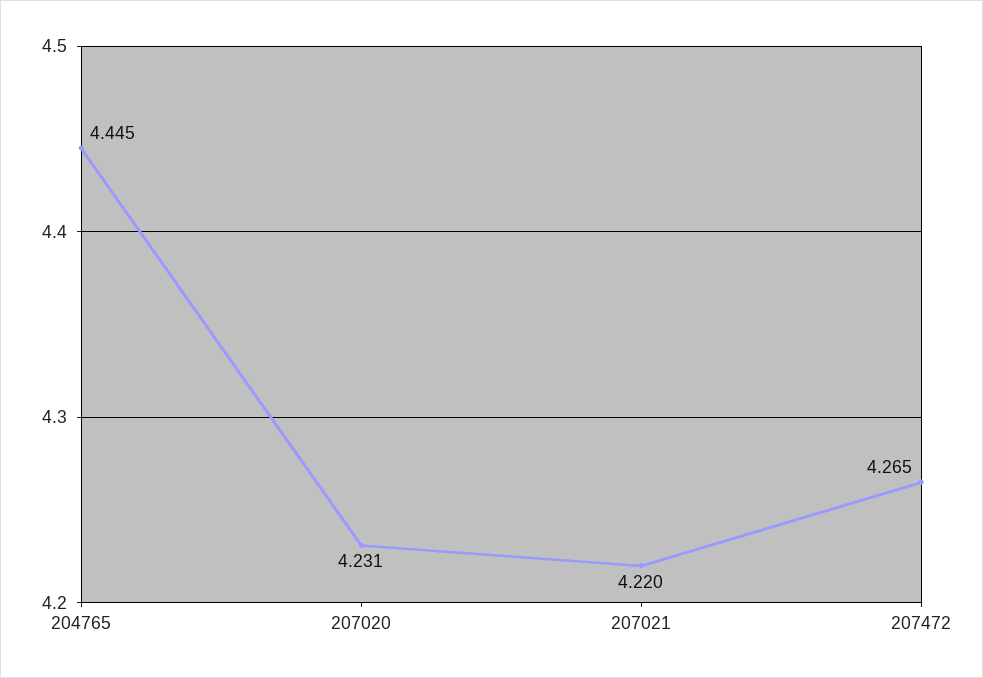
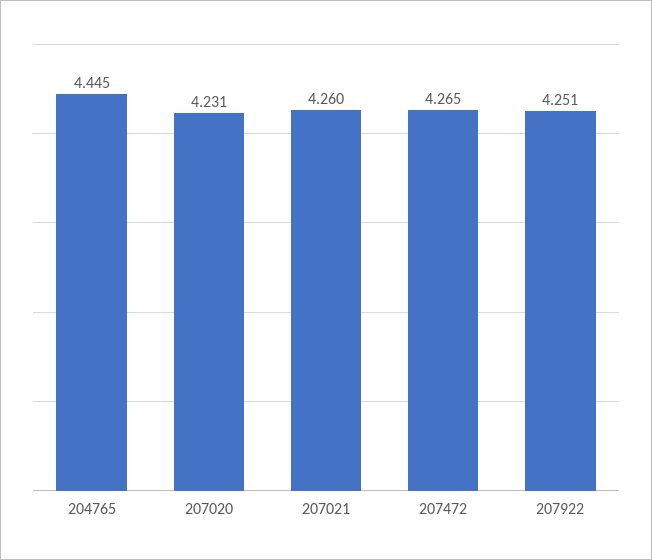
207021: 4.22 -> 4.26
207922: none -> 4.251

